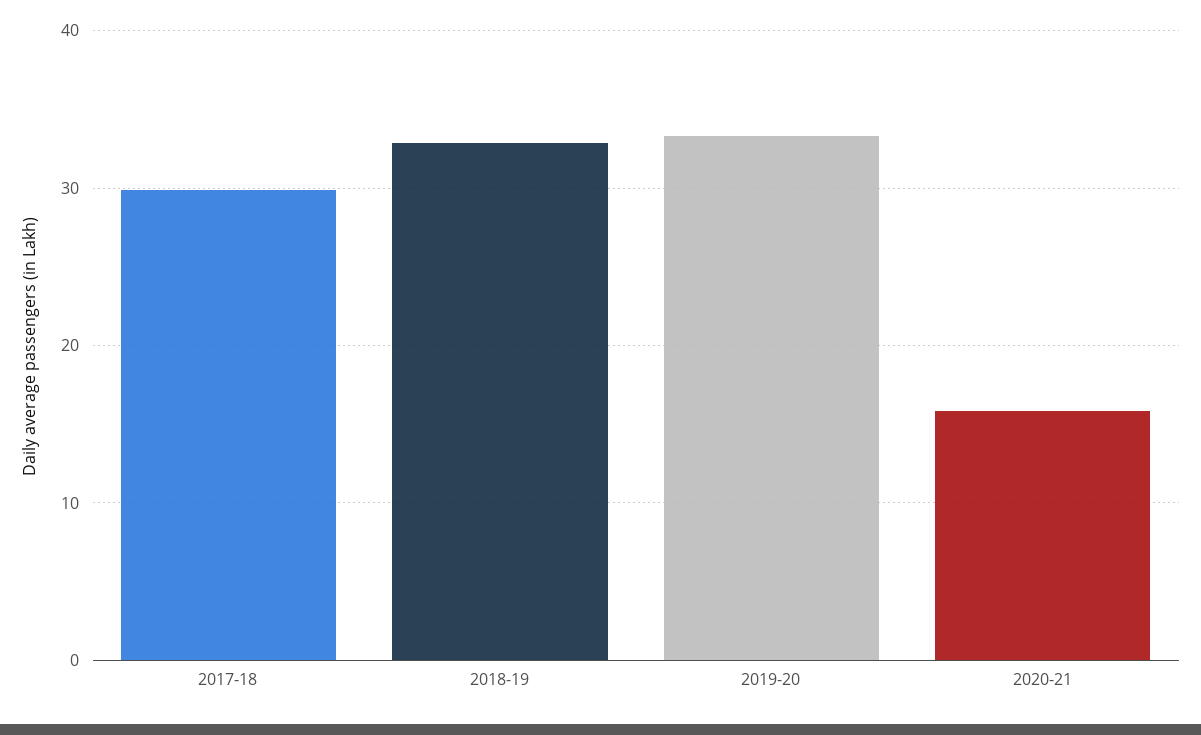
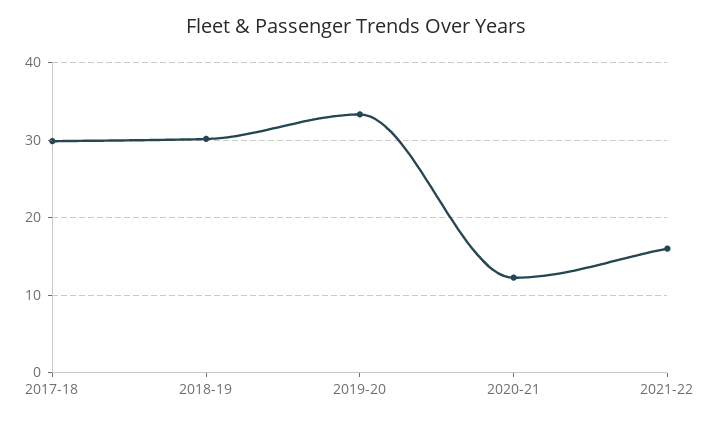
2018-19: 33 -> 30
2020-21: 16 -> 12
2021-22: none -> 16

